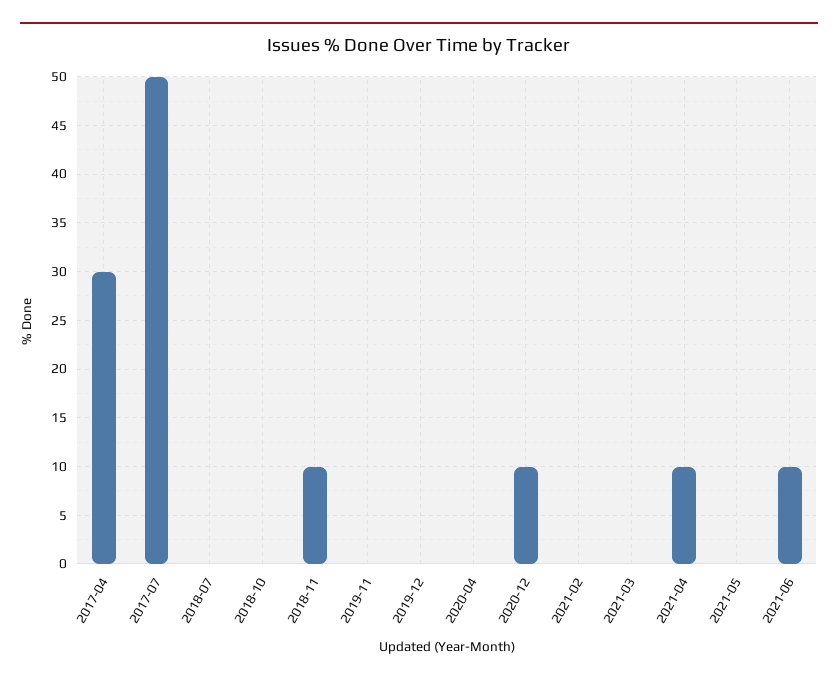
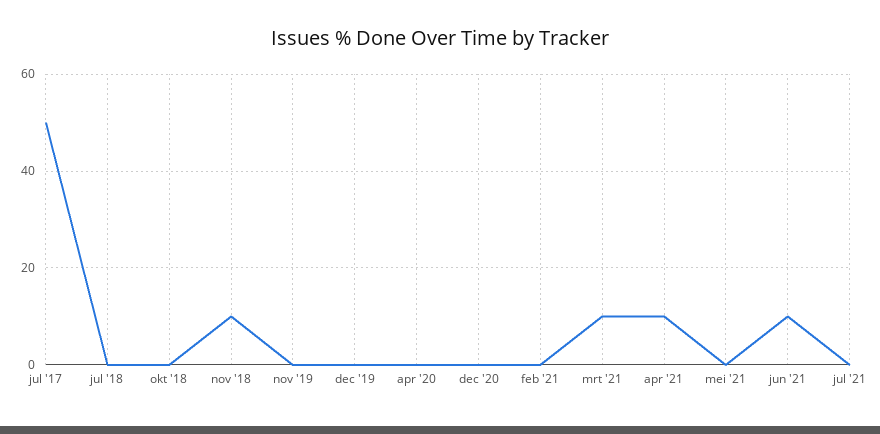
2017-04: 30 -> none
2020-12: 10 -> 0
2021-03: 0 -> 10
jul '21: none -> 0

